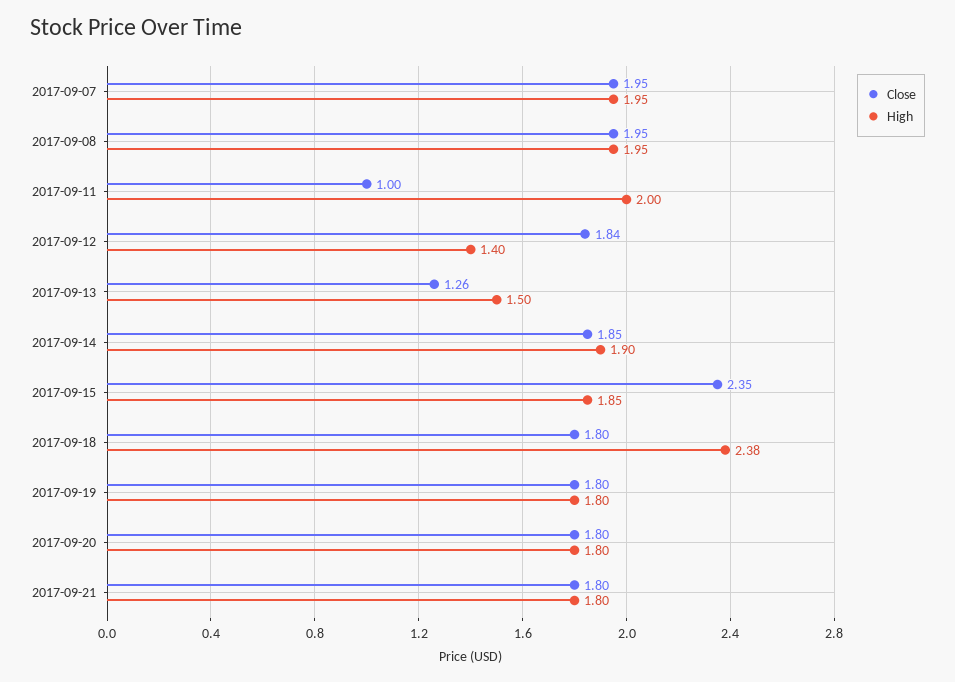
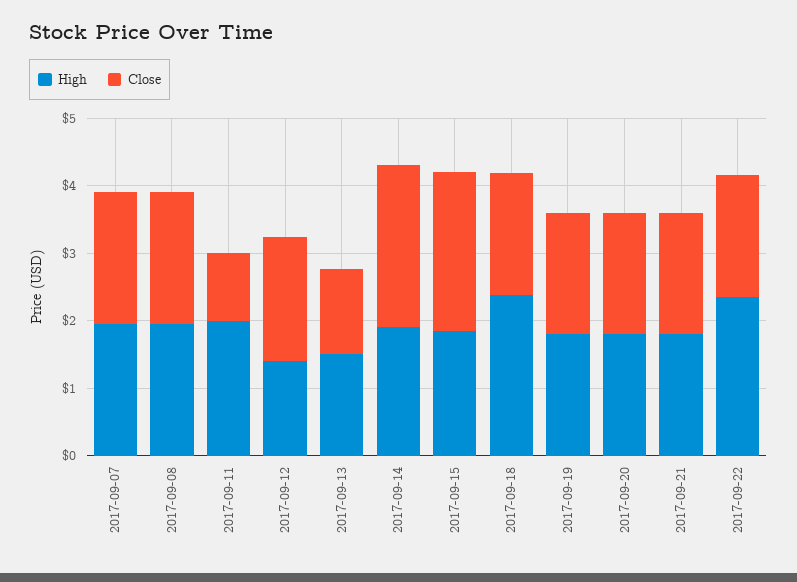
Close, 2017-09-14: 1.85 -> 2.4
High, 2017-09-22: none -> 2.4
Close, 2017-09-22: none -> 1.8

